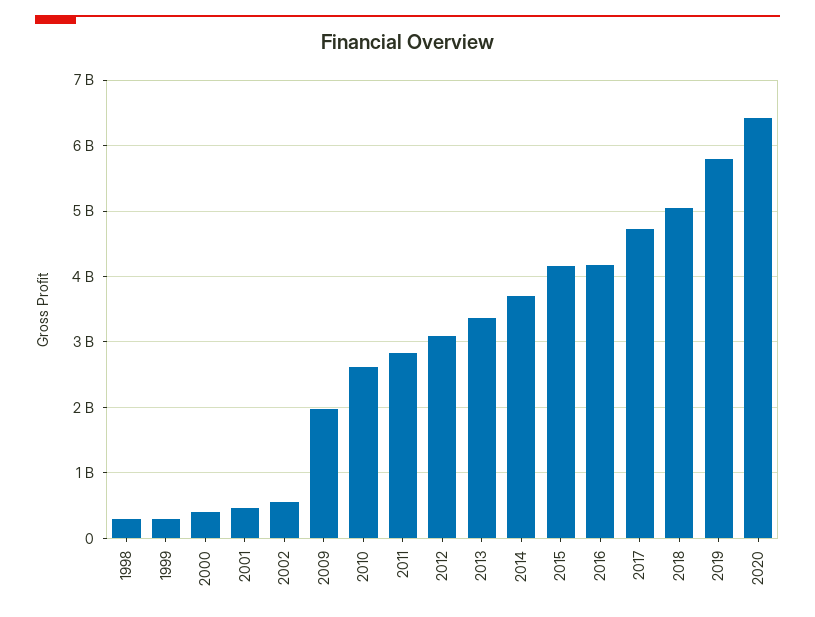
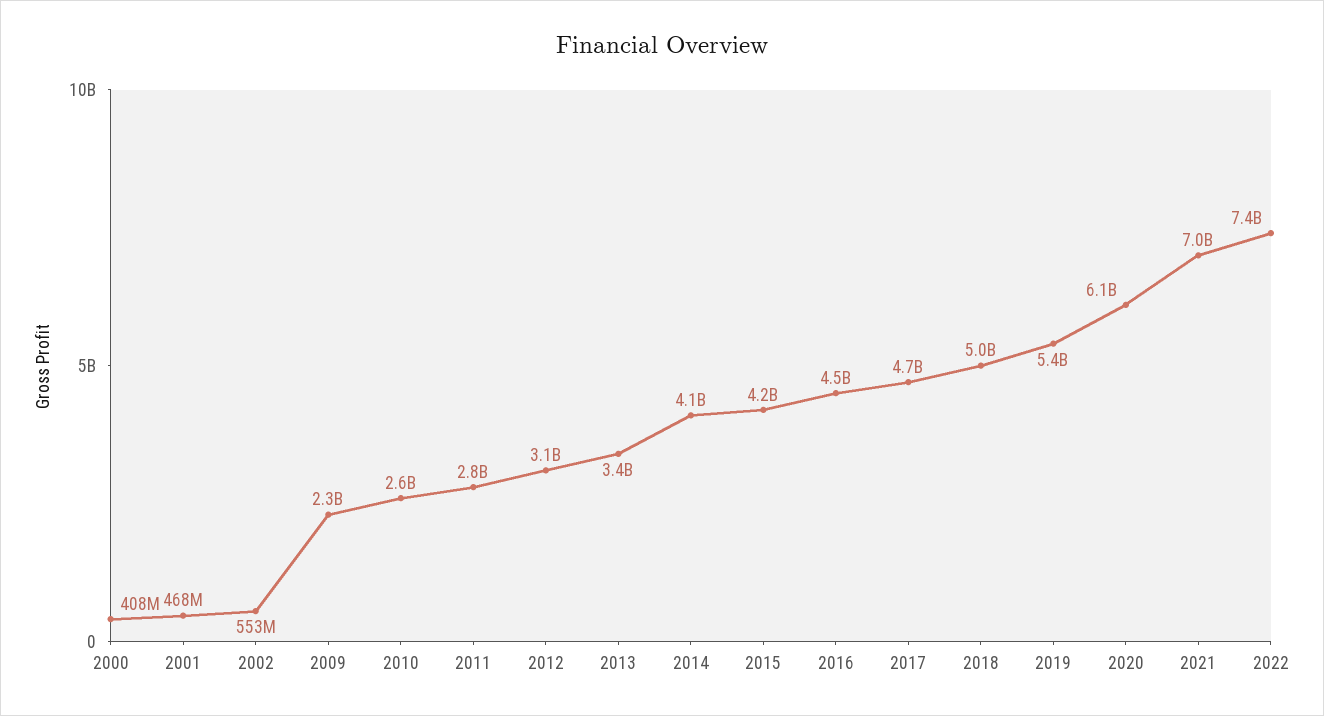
1998: 300000000 -> none
1999: 300000000 -> none
2009: 2000000000 -> 2300000000
2014: 3700000000 -> 4100000000
2016: 4200000000 -> 4500000000
2019: 5800000000 -> 5400000000
2020: 6400000000 -> 6100000000
2021: none -> 7000000000
2022: none -> 7400000000

